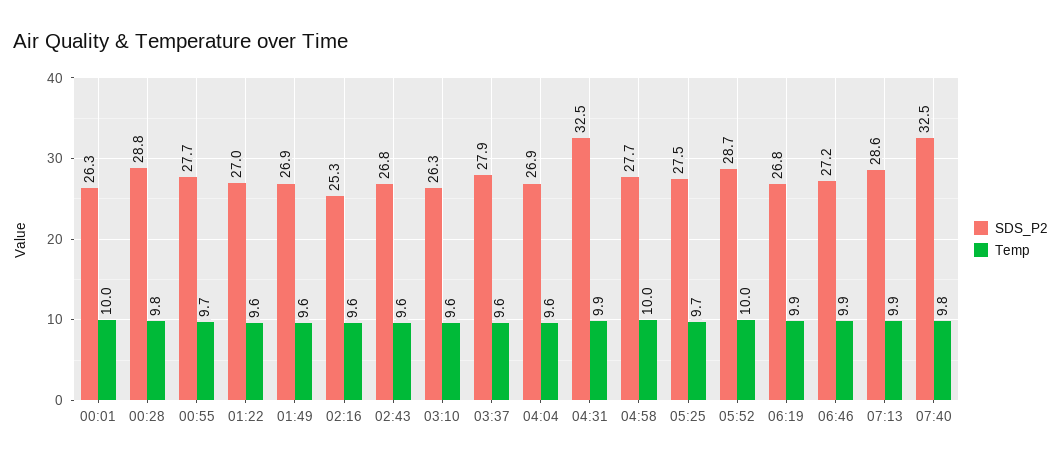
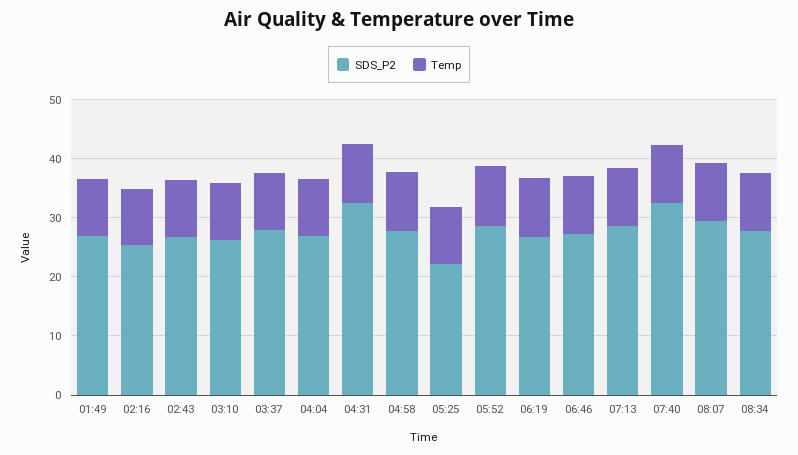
SDS_P2, 00:01: 26.3 -> none
Temp, 00:01: 10 -> none
SDS_P2, 00:28: 28.8 -> none
Temp, 00:28: 9.8 -> none
SDS_P2, 00:55: 27.7 -> none
Temp, 00:55: 9.7 -> none
SDS_P2, 01:22: 27 -> none
Temp, 01:22: 9.6 -> none
SDS_P2, 05:25: 27.5 -> 22
SDS_P2, 08:07: none -> 30
Temp, 08:07: none -> 10
SDS_P2, 08:34: none -> 28
Temp, 08:34: none -> 10

